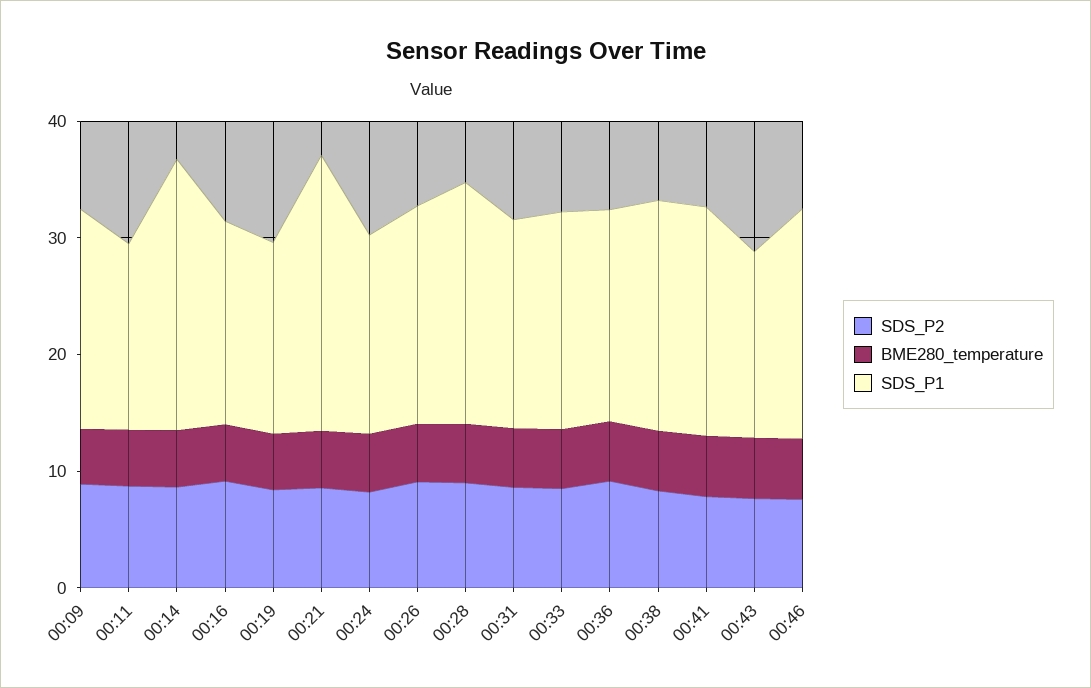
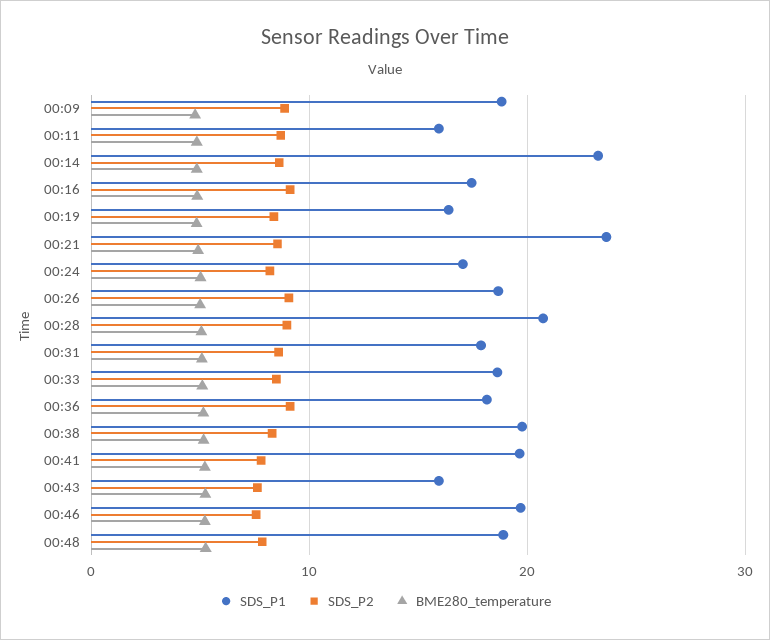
SDS_P1, 00:48: none -> 19
SDS_P2, 00:48: none -> 8
BME280_temperature, 00:48: none -> 5

